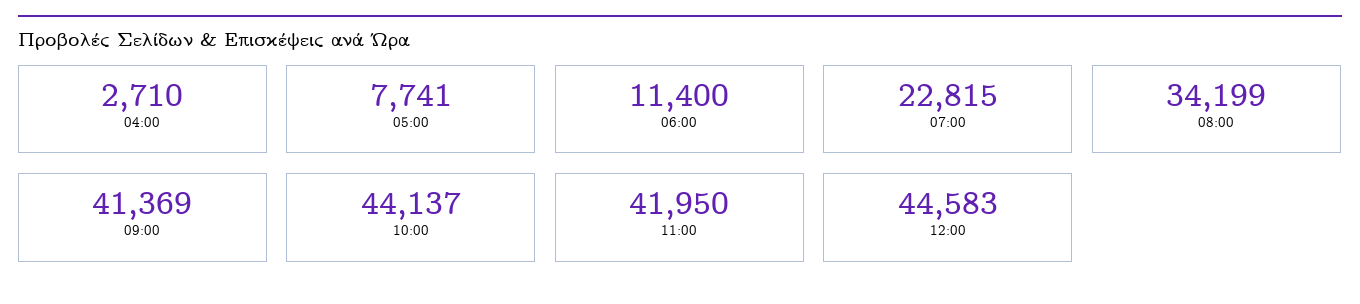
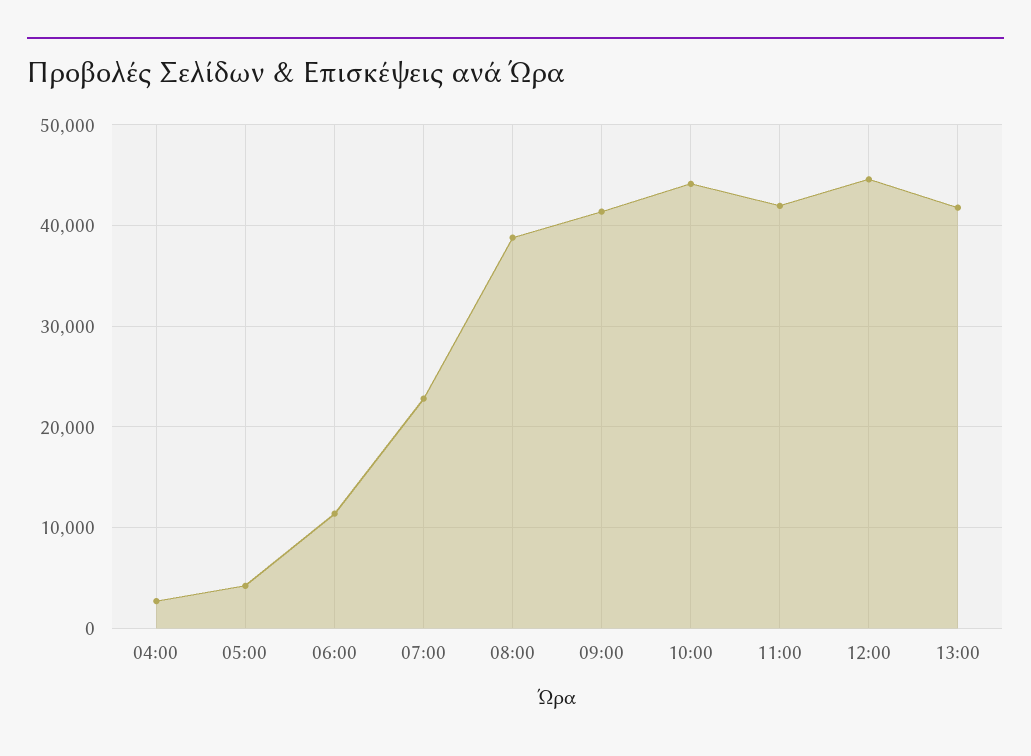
05:00: 7741 -> 4000
08:00: 34199 -> 39000
13:00: none -> 42000

